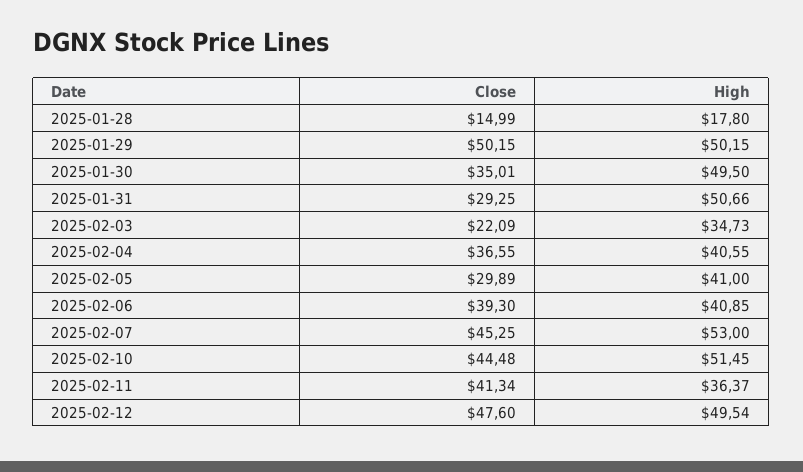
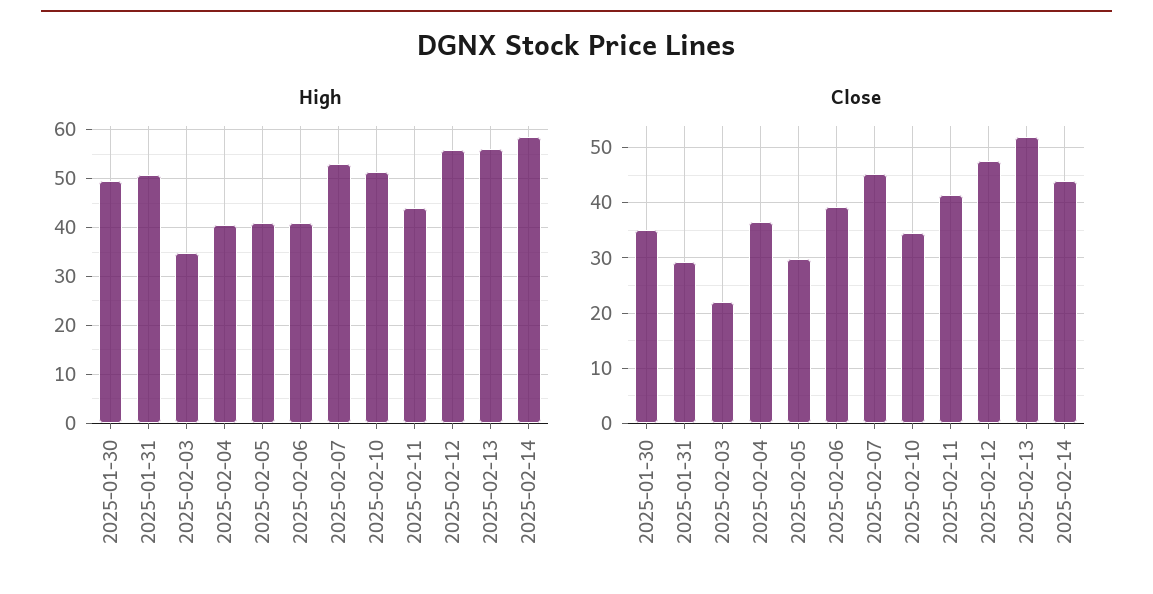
Close, 2025-01-28: 14.99 -> none
High, 2025-01-28: 17.8 -> none
Close, 2025-01-29: 50.15 -> none
High, 2025-01-29: 50.15 -> none
Close, 2025-02-10: 44.48 -> 34
High, 2025-02-11: 36.37 -> 44
High, 2025-02-12: 49.54 -> 56
High, 2025-02-13: none -> 56
High, 2025-02-14: none -> 58
Close, 2025-02-13: none -> 52
Close, 2025-02-14: none -> 44

